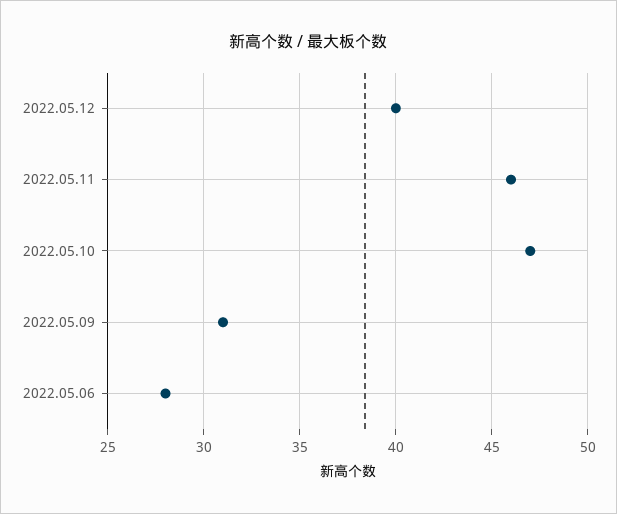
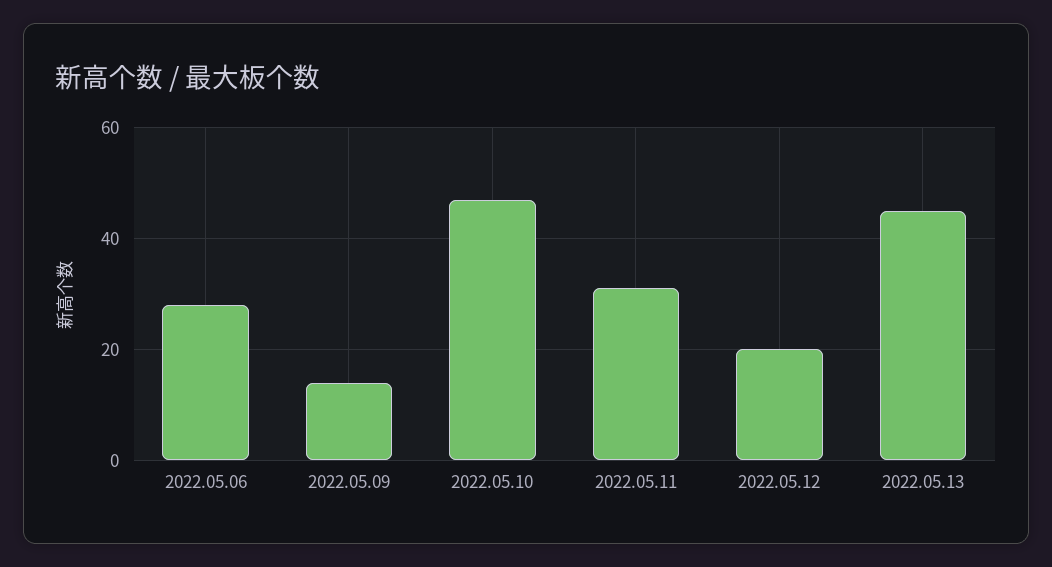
2022.05.12: 40 -> 20
2022.05.11: 46 -> 30
2022.05.09: 31 -> 15
2022.05.13: none -> 45

